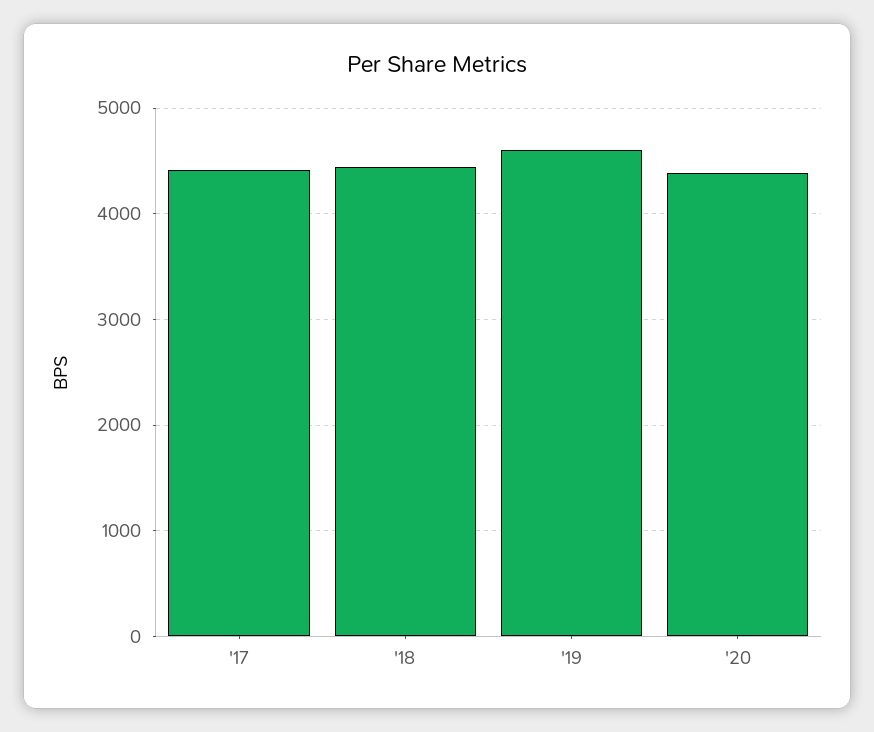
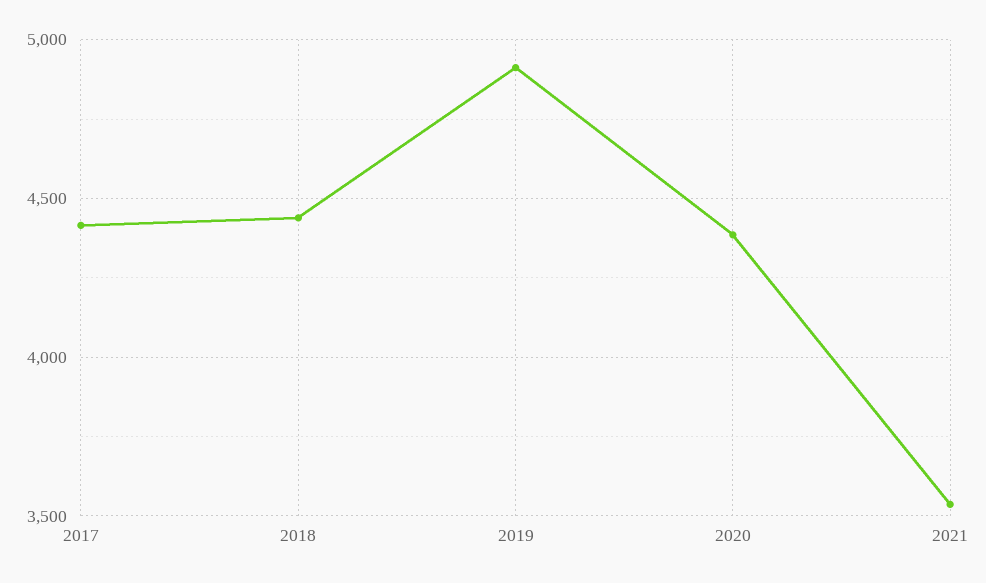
'19: 4600 -> 4900
2021: none -> 3550

